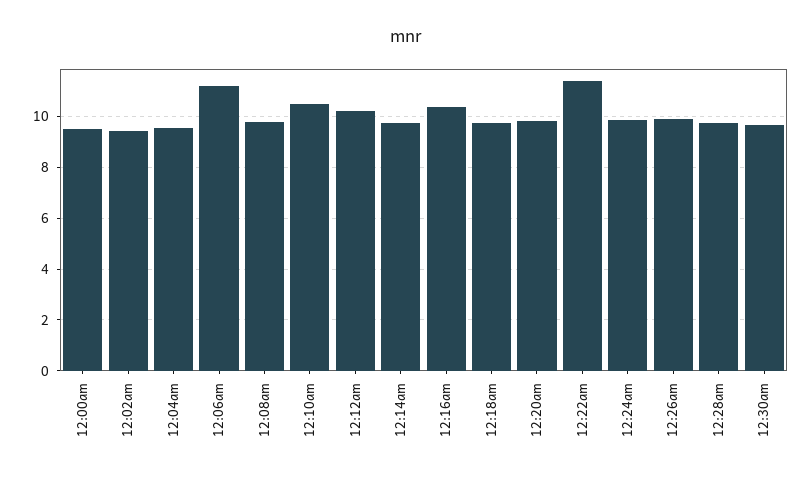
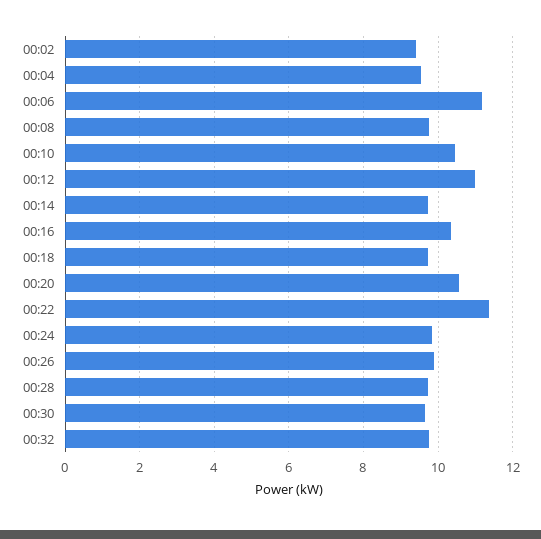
12:00am: 9.5 -> none
12:12am: 10.25 -> 11
12:20am: 9.75 -> 10.6
00:32: none -> 9.8

